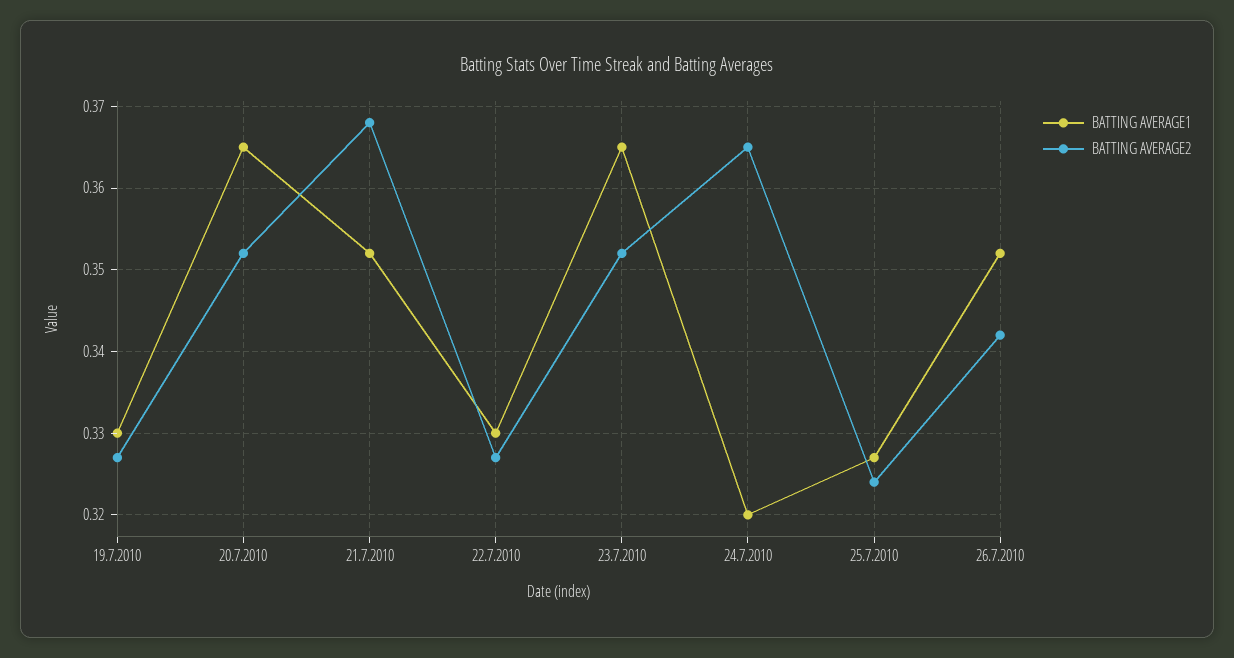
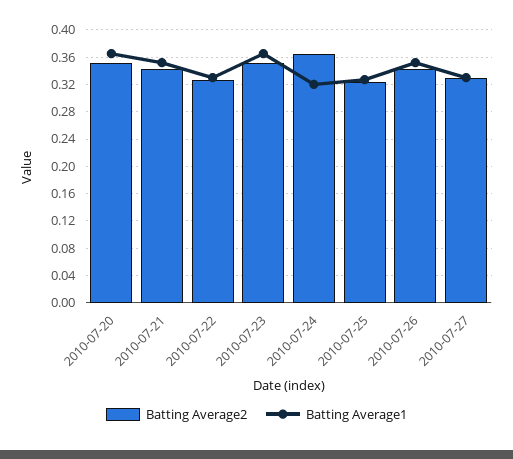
BATTING AVERAGE1, 19.7.2010: 0.33 -> none
BATTING AVERAGE2, 19.7.2010: 0.327 -> none
BATTING AVERAGE2, 21.7.2010: 0.368 -> 0.34
BATTING AVERAGE2, 2010-07-27: none -> 0.33
BATTING AVERAGE1, 2010-07-27: none -> 0.33

